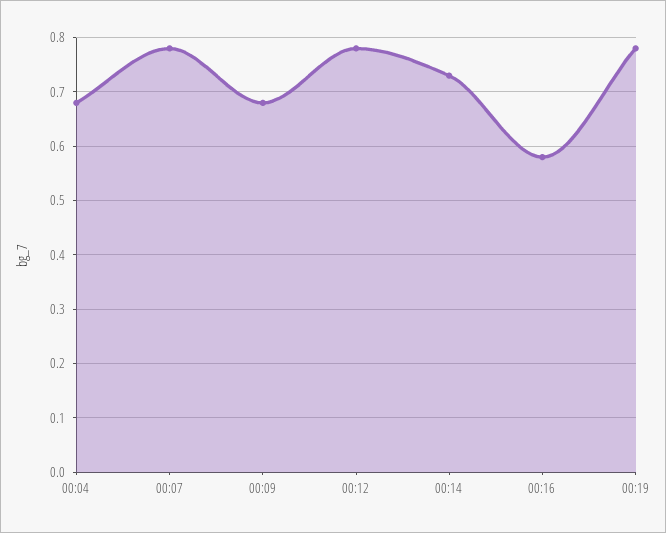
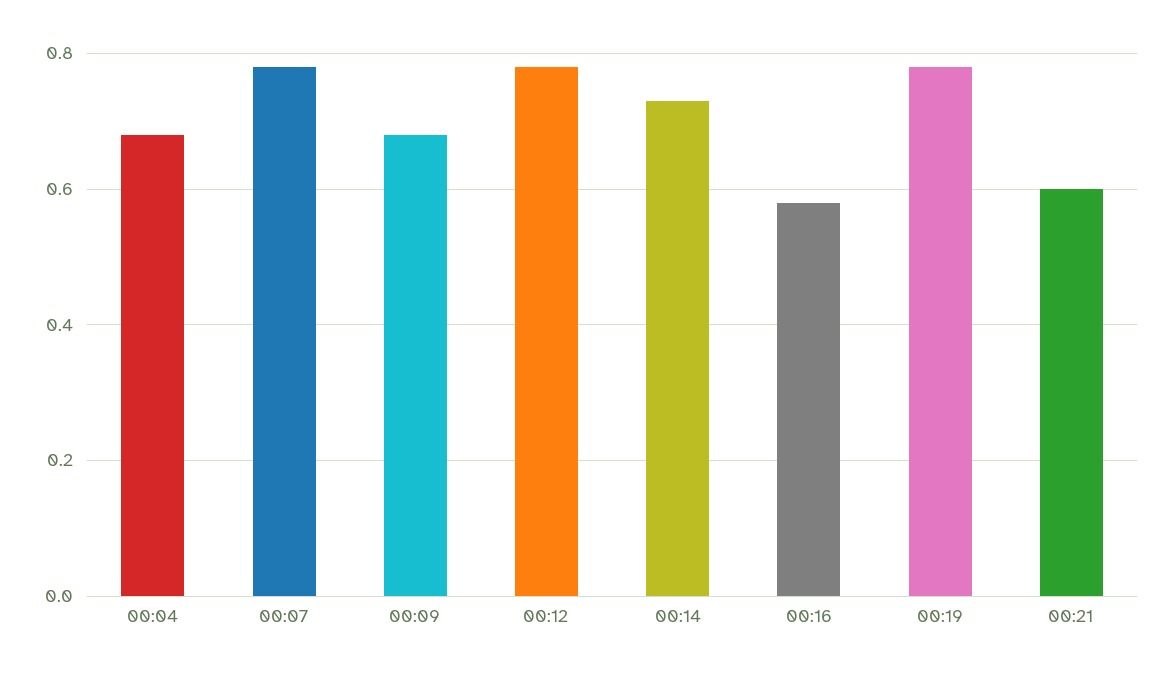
00:21: none -> 0.6

